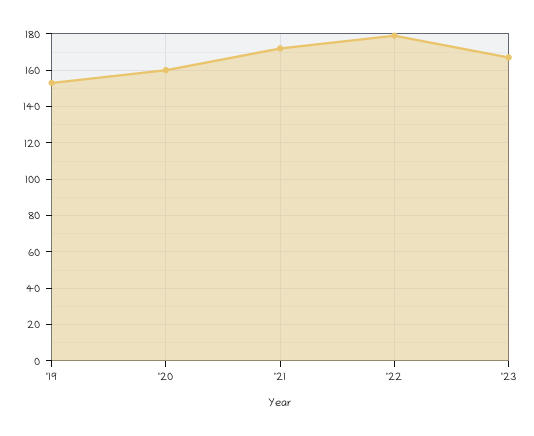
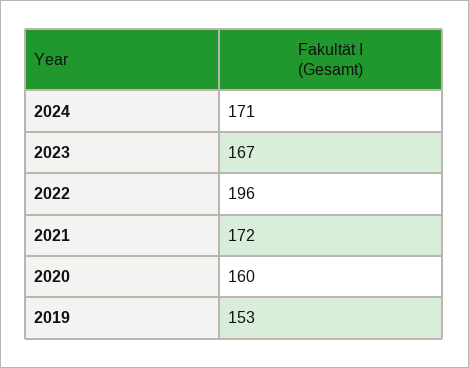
'22: 180 -> 196
2024: none -> 171

